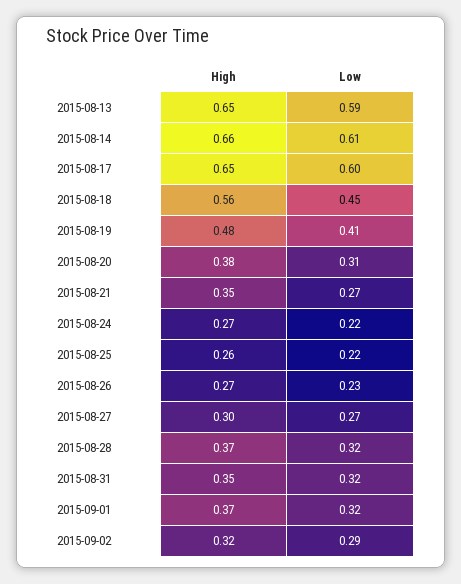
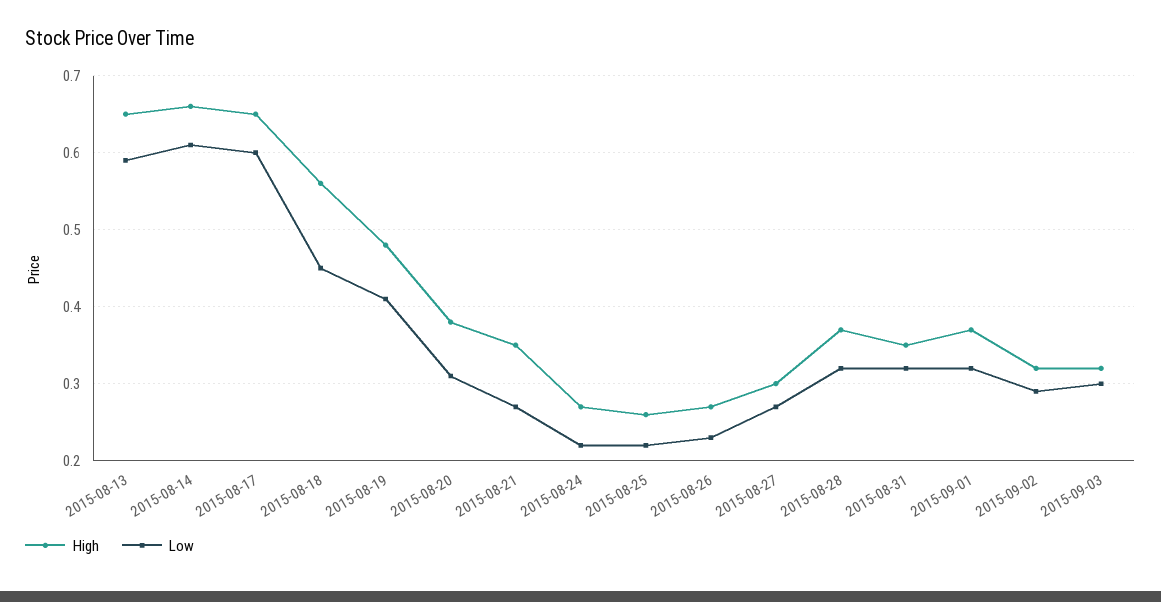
High, 2015-09-03: none -> 0.32
Low, 2015-09-03: none -> 0.3

